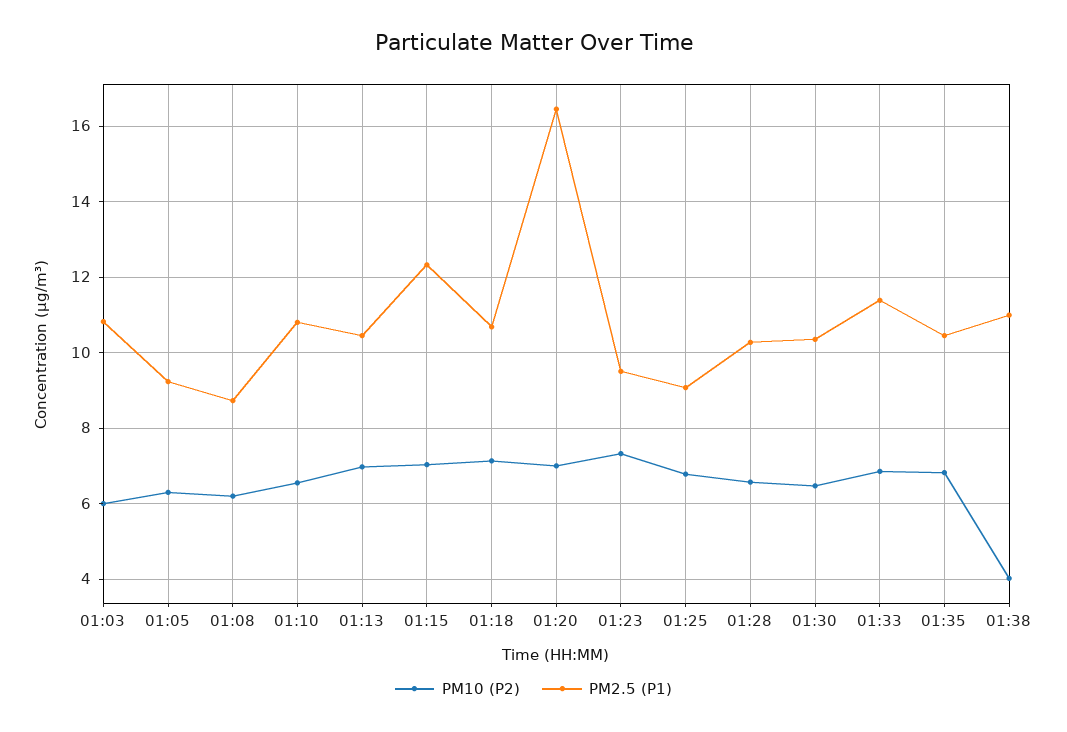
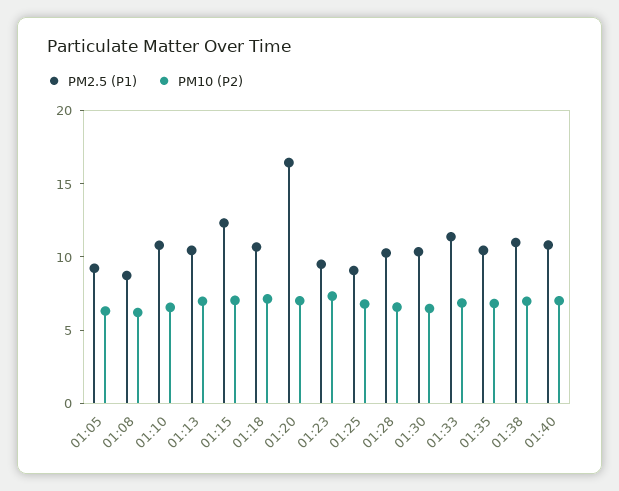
PM10 (P2), 01:03: 6 -> none
PM2.5 (P1), 01:03: 10.8 -> none
PM10 (P2), 01:38: 4 -> 7
PM2.5 (P1), 01:40: none -> 11
PM10 (P2), 01:40: none -> 7

